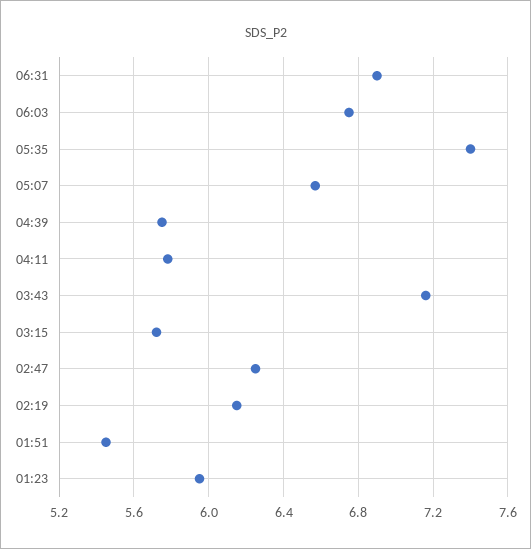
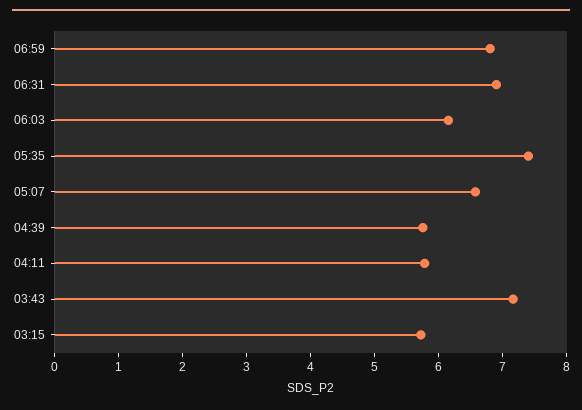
06:03: 6.75 -> 6.2
02:47: 6.25 -> none
02:19: 6.15 -> none
01:51: 5.45 -> none
01:23: 5.95 -> none
06:59: none -> 6.8

